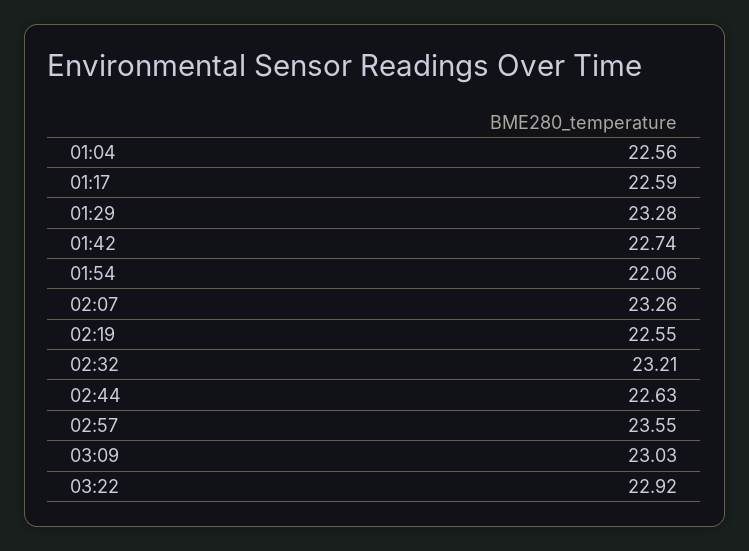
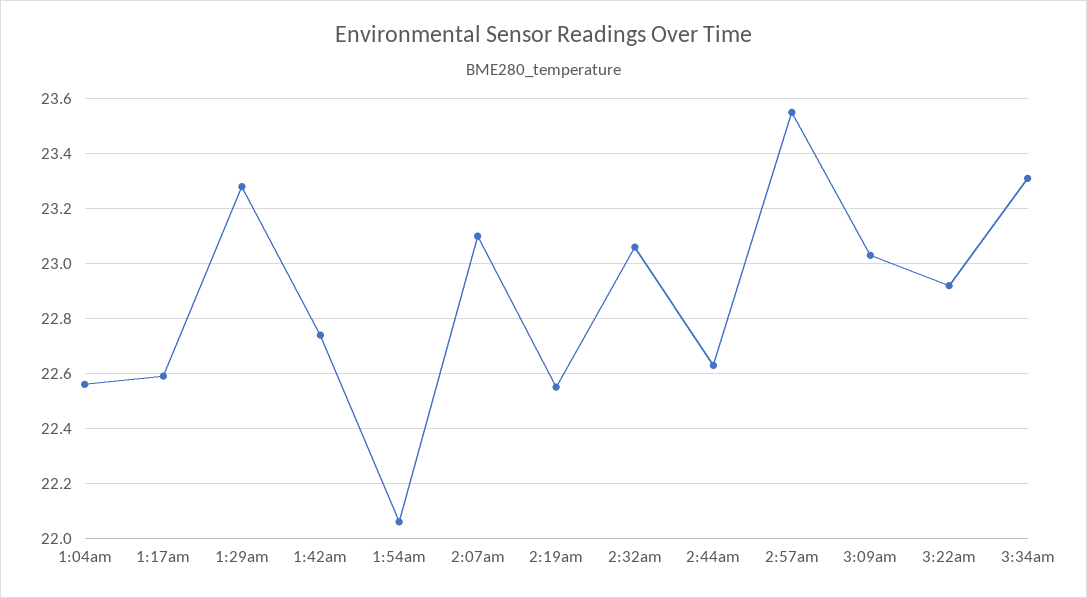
02:07: 23.26 -> 23.1
02:32: 23.21 -> 23.05
3:34am: none -> 23.3

